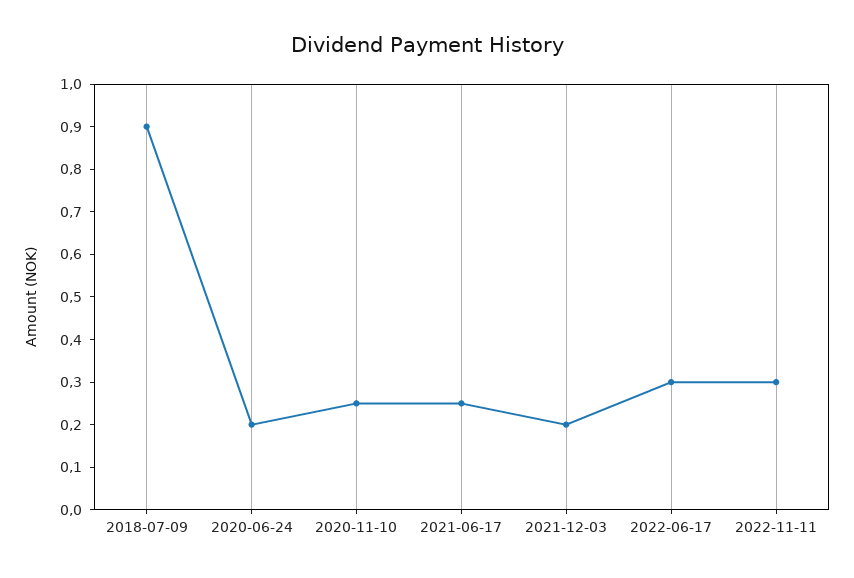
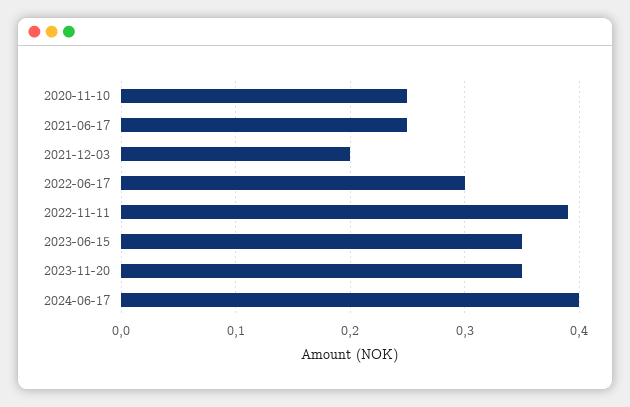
2018-07-09: 0.9 -> none
2020-06-24: 0.2 -> none
2022-11-11: 0.3 -> 0.39
2023-06-15: none -> 0.35
2023-11-20: none -> 0.35
2024-06-17: none -> 0.4

